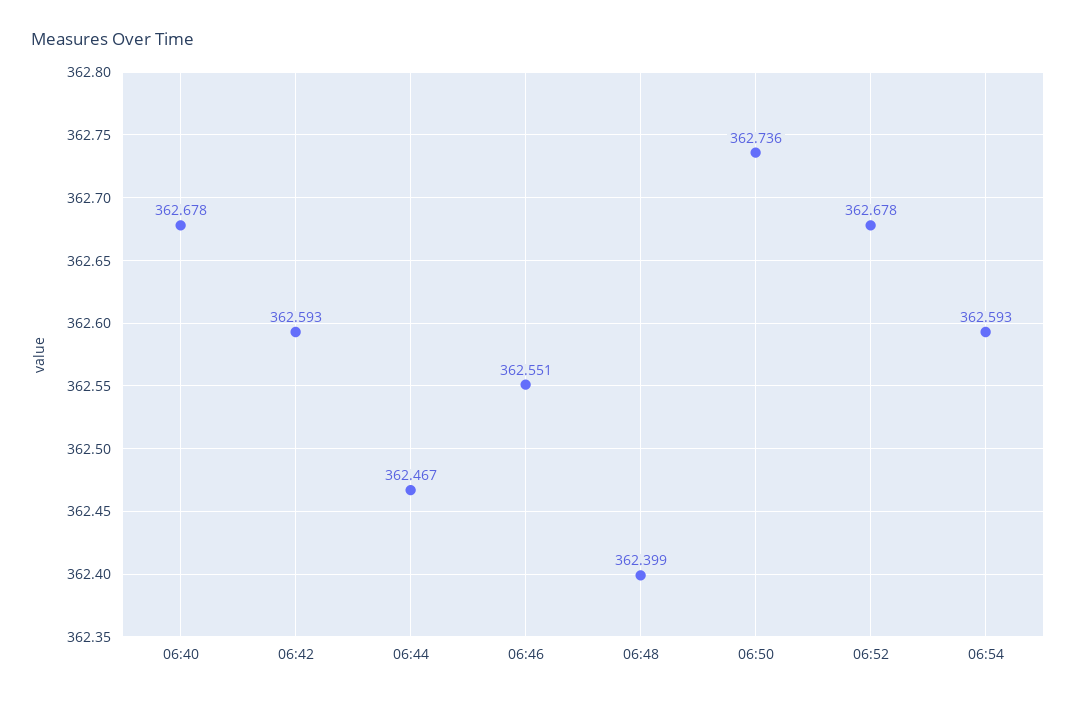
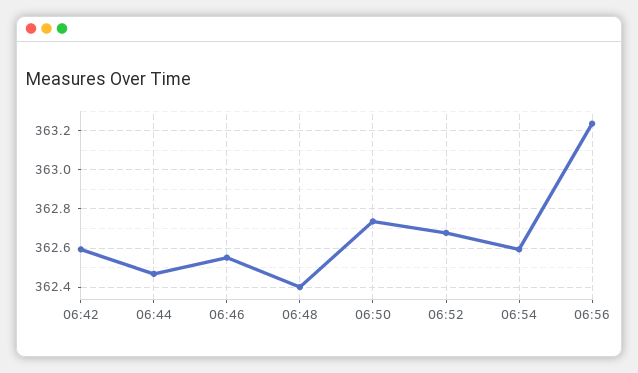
06:40: 362.678 -> none
06:56: none -> 363.25

